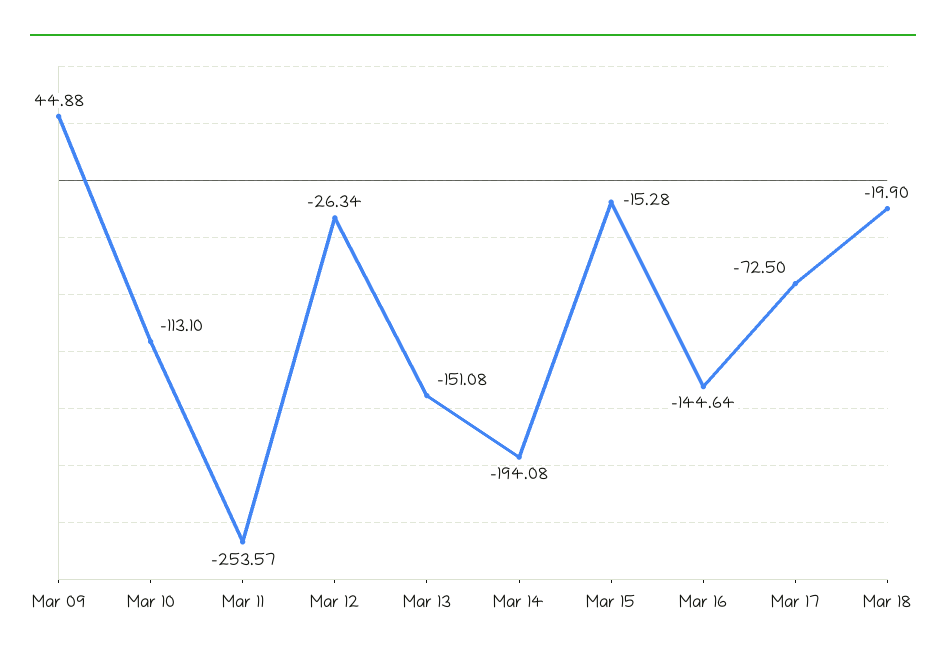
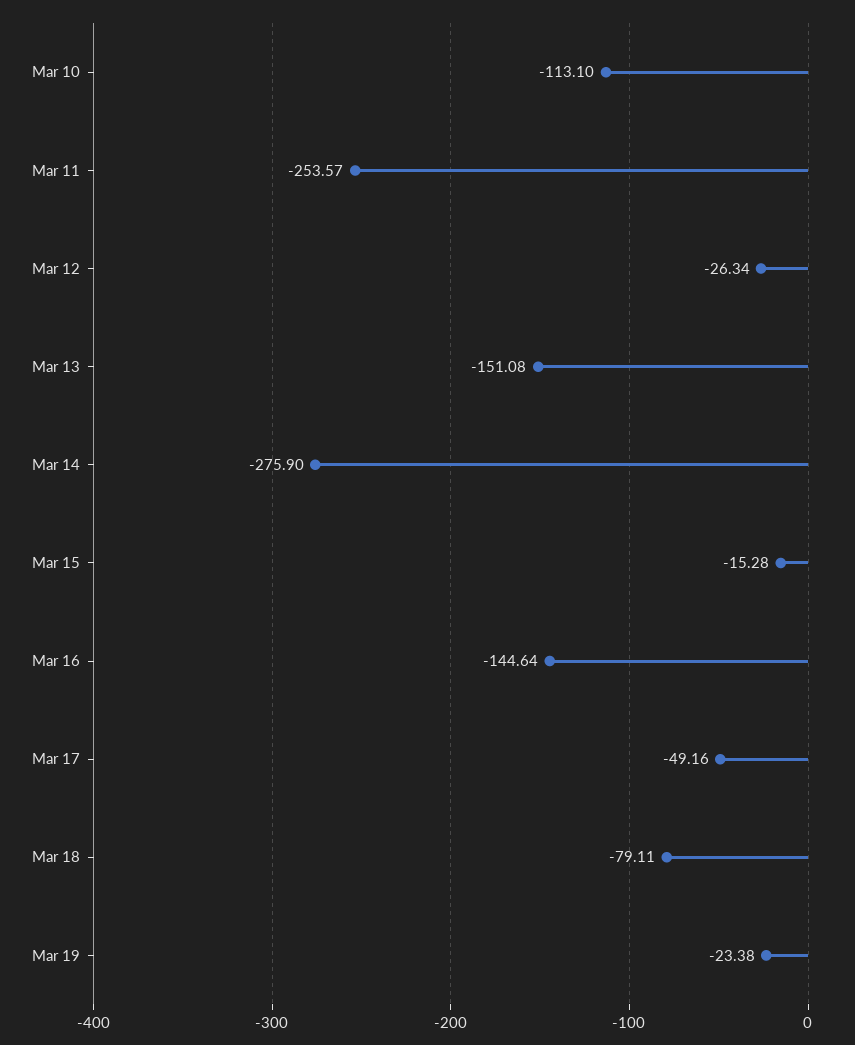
Mar 09: 44.88 -> none
Mar 14: -194.08 -> -275.9
Mar 17: -72.5 -> -49.16
Mar 18: -19.9 -> -79.11
Mar 19: none -> -23.38

